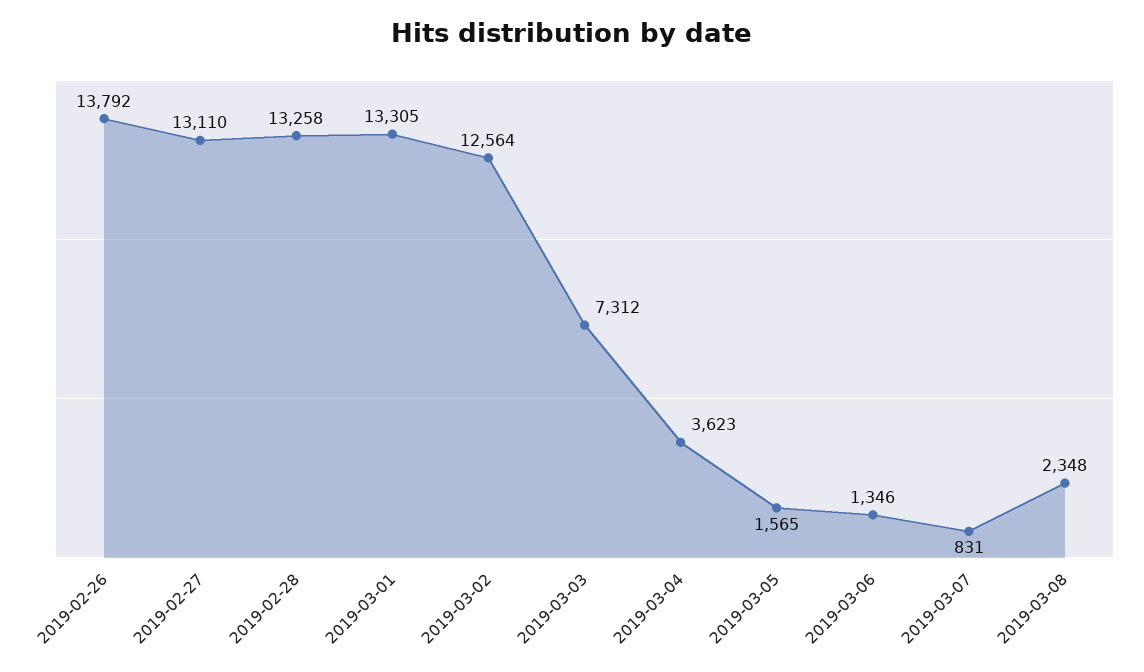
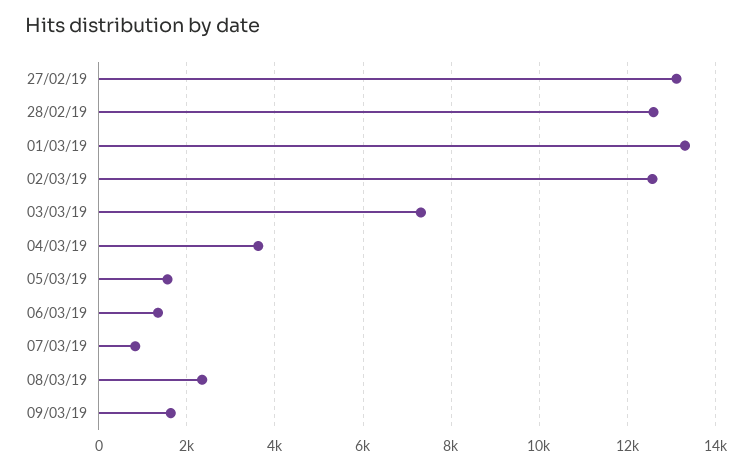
2019-02-26: 13792 -> none
2019-02-28: 13258 -> 12600
09/03/19: none -> 1600

